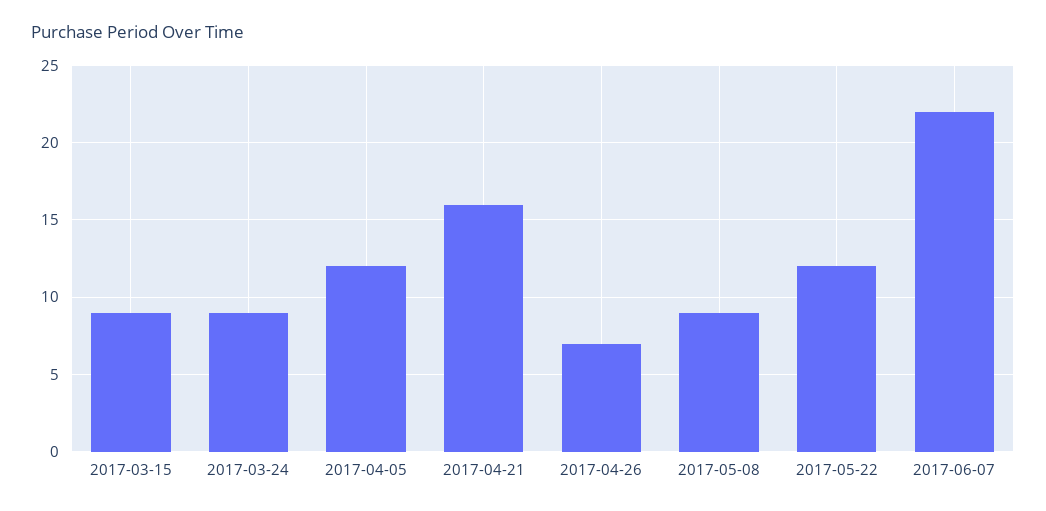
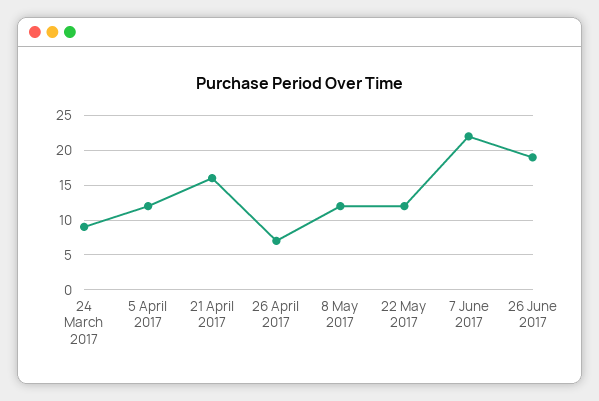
2017-03-15: 9 -> none
2017-05-08: 9 -> 12
26 June 2017: none -> 19

